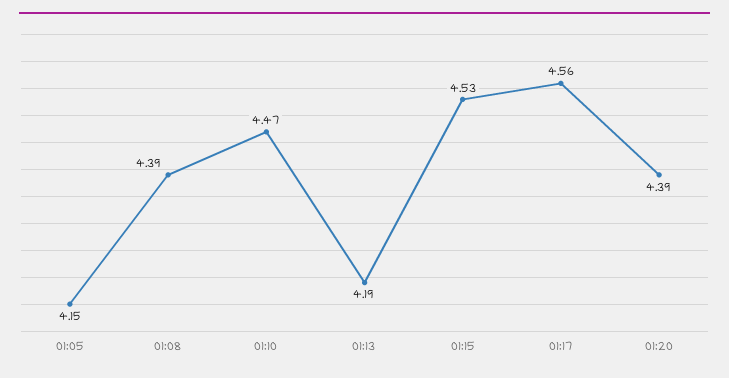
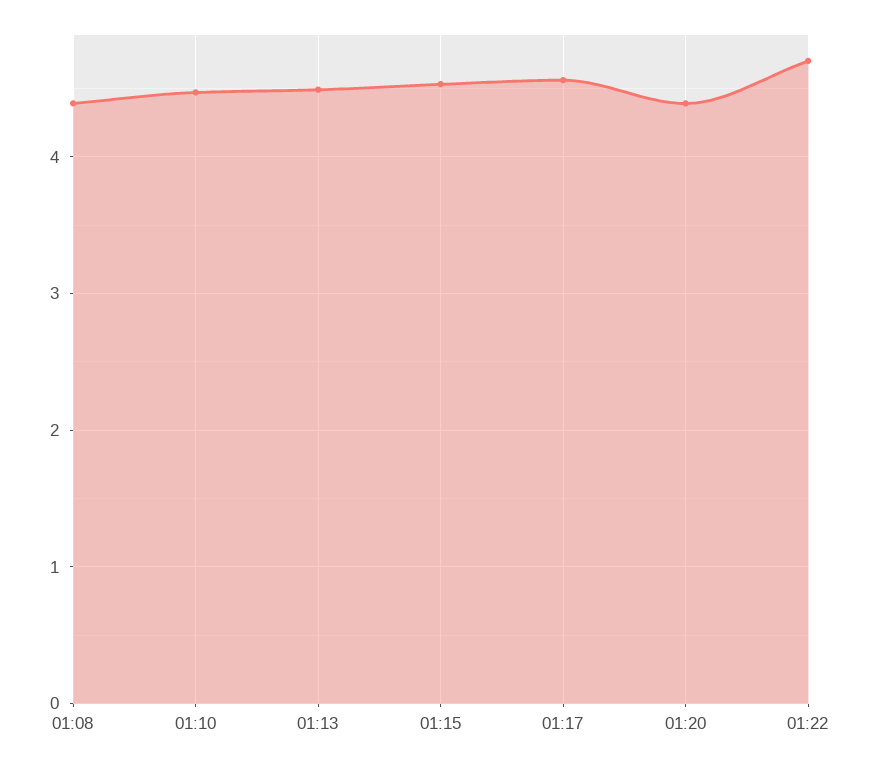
01:05: 4.15 -> none
01:13: 4.19 -> 4.5
01:22: none -> 4.7

